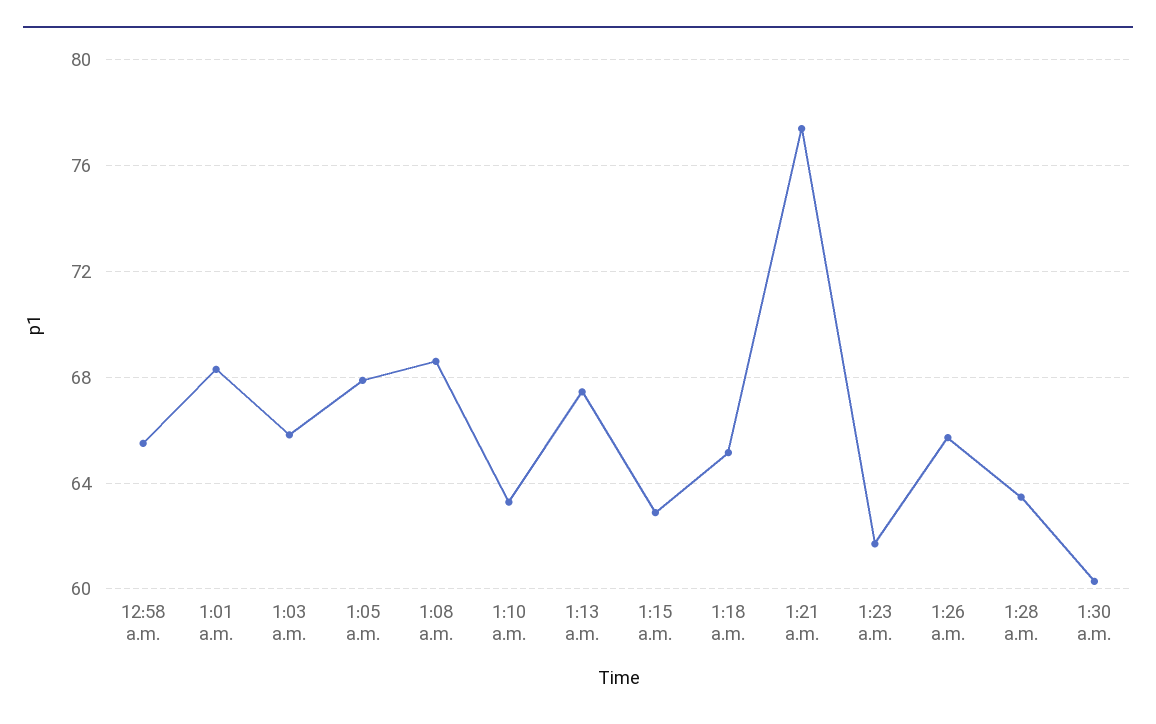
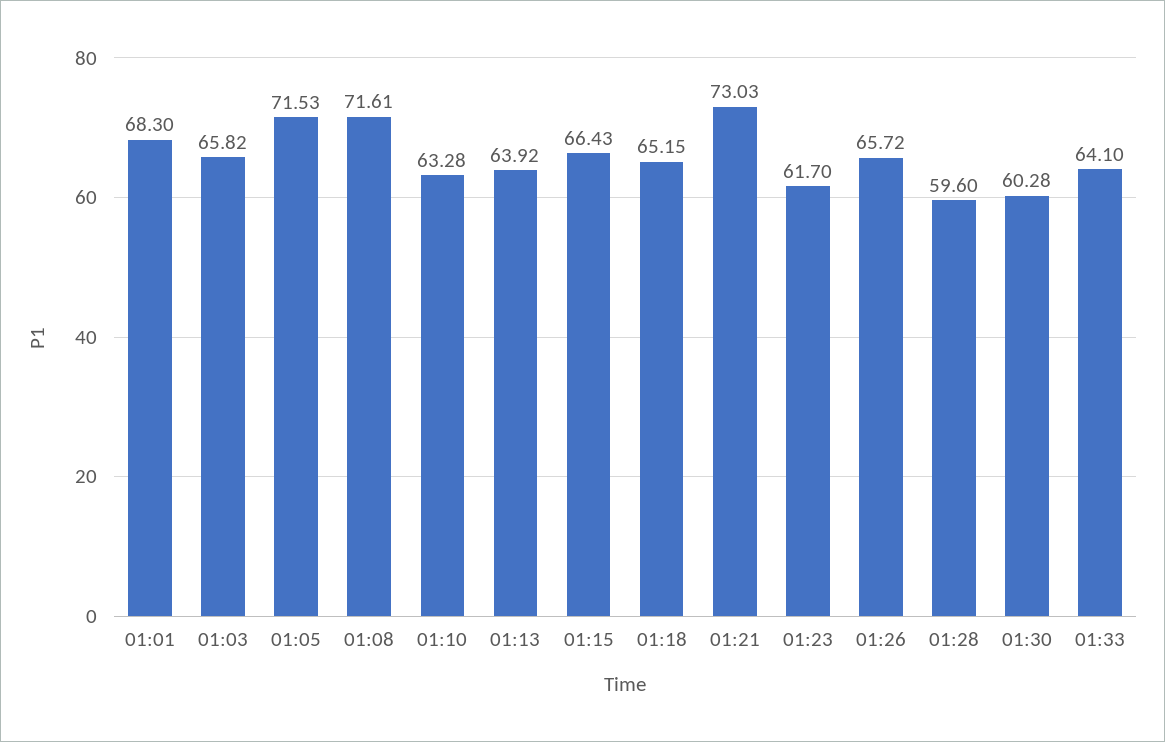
12:58 a.m.: 65.5 -> none
1:05 a.m.: 68 -> 71.53
1:08 a.m.: 68.5 -> 71.61
1:13 a.m.: 67.5 -> 63.92
1:15 a.m.: 63 -> 66.43
1:21 a.m.: 77.5 -> 73.03
1:28 a.m.: 63.5 -> 59.6
01:33: none -> 64.1

